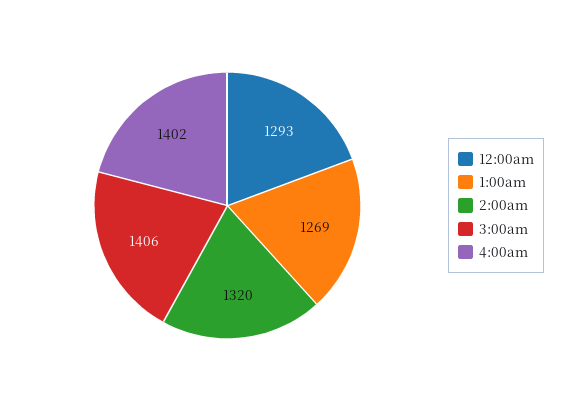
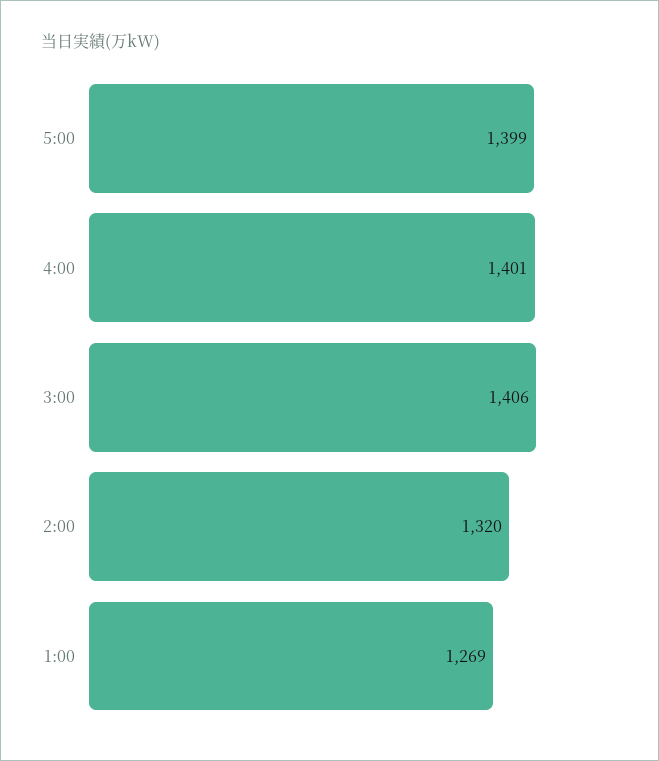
12:00am: 1293 -> none
4:00am: 1402 -> 1401
5:00: none -> 1399

